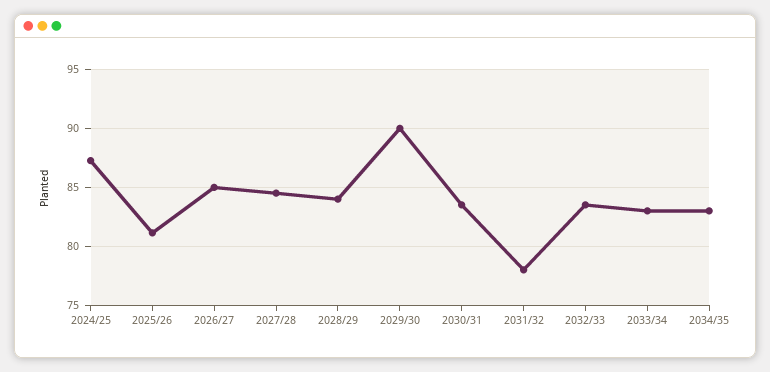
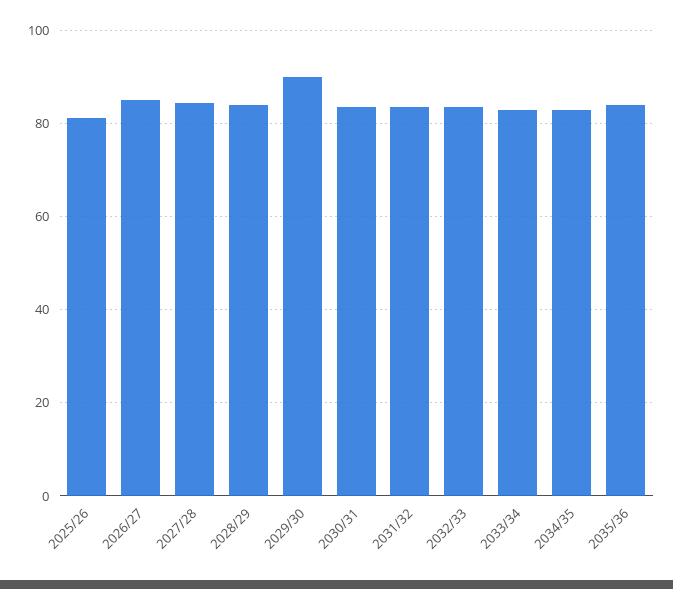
2024/25: 87 -> none
2031/32: 78 -> 84
2035/36: none -> 84

